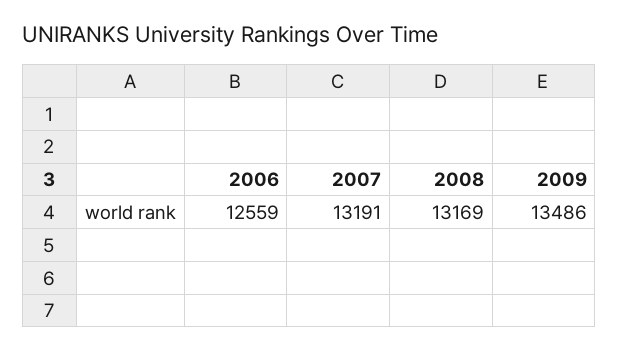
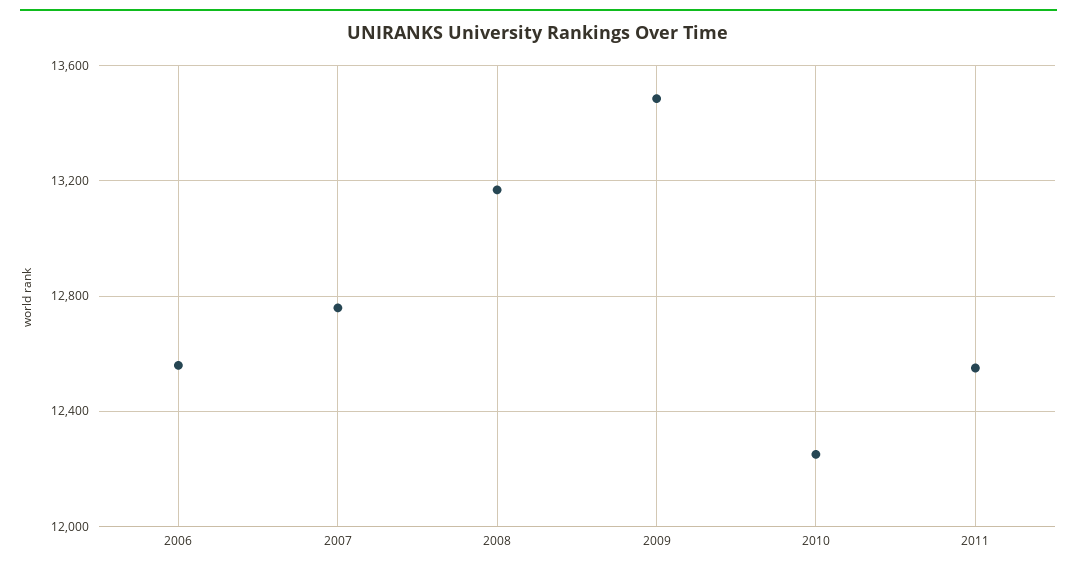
2007: 13191 -> 12750
2010: none -> 12250
2011: none -> 12550

